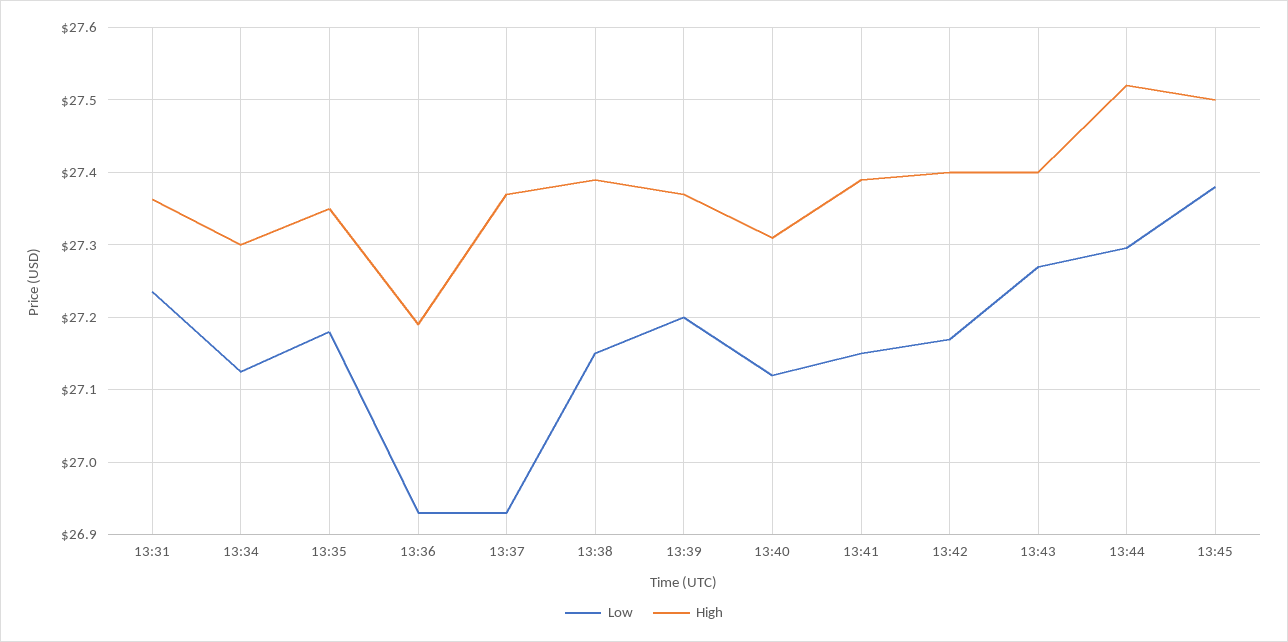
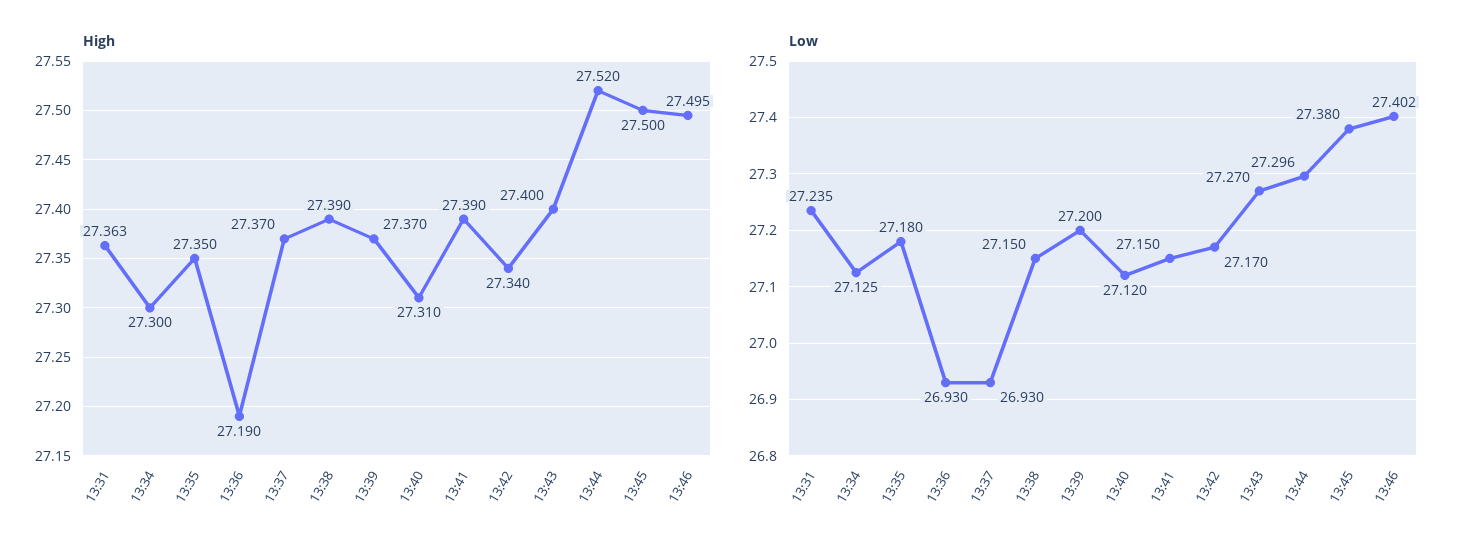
High, 13:42: 27.4 -> 27.34
High, 13:46: none -> 27.495
Low, 13:46: none -> 27.402

